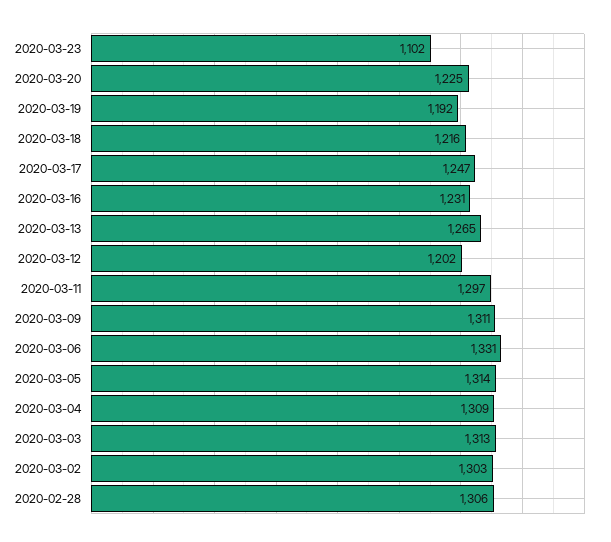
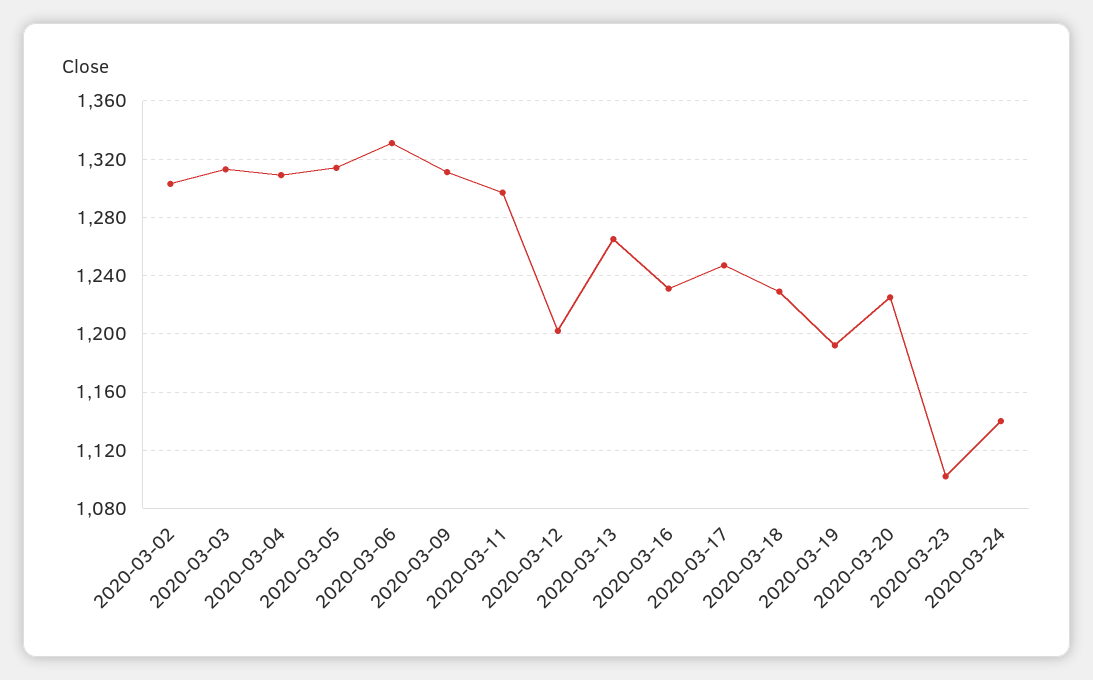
2020-03-18: 1216 -> 1230
2020-02-28: 1306 -> none
2020-03-24: none -> 1140

